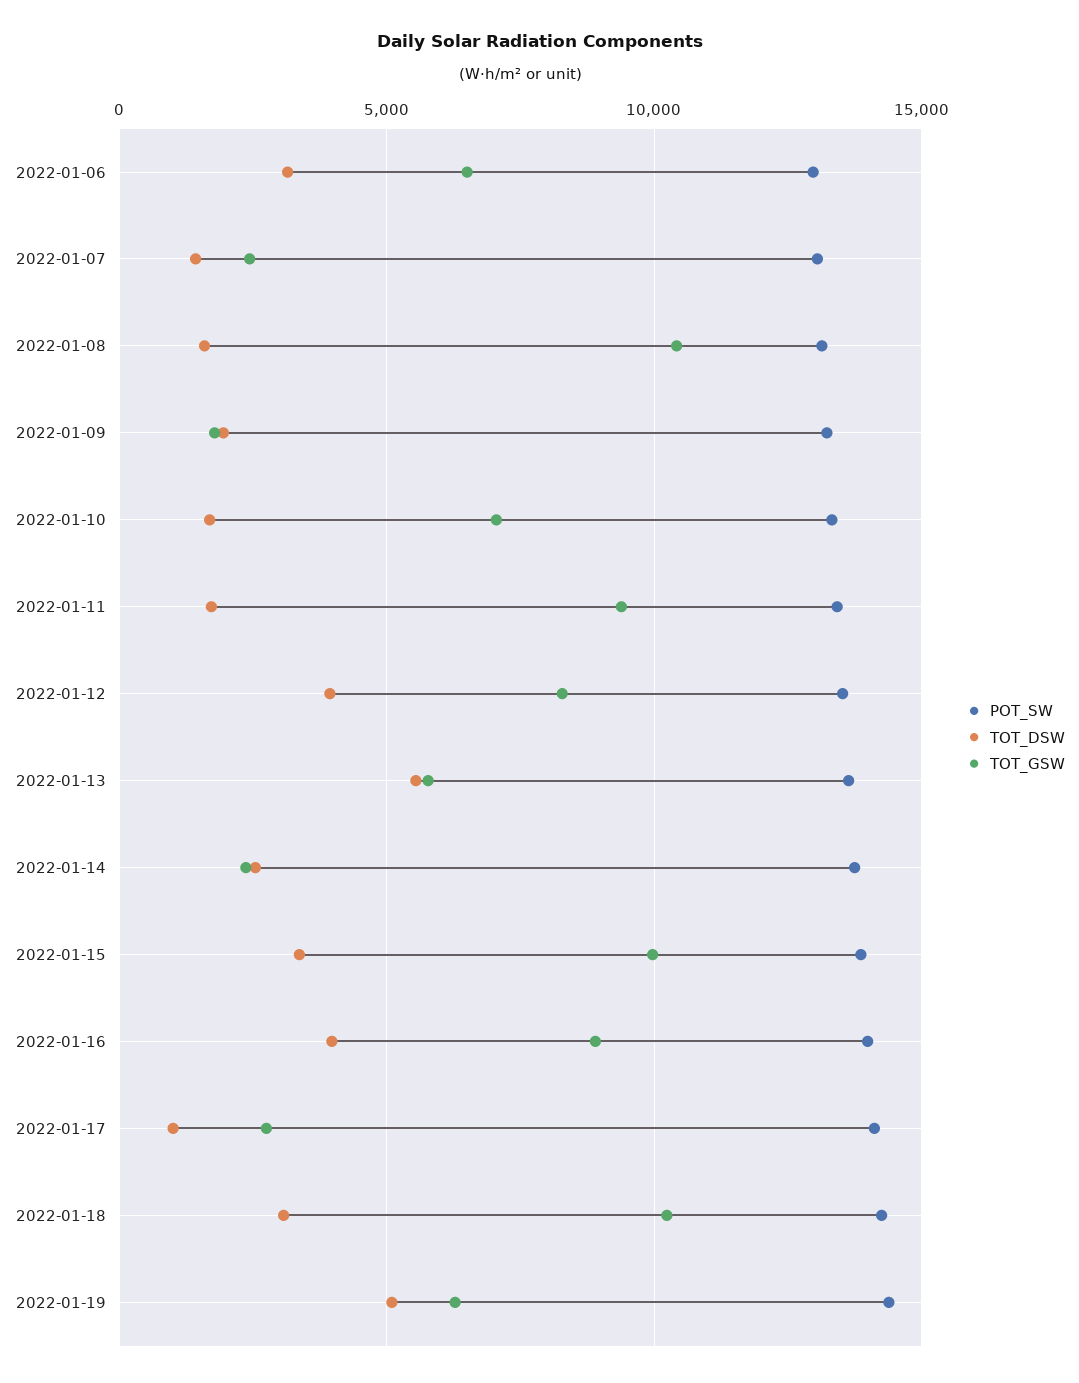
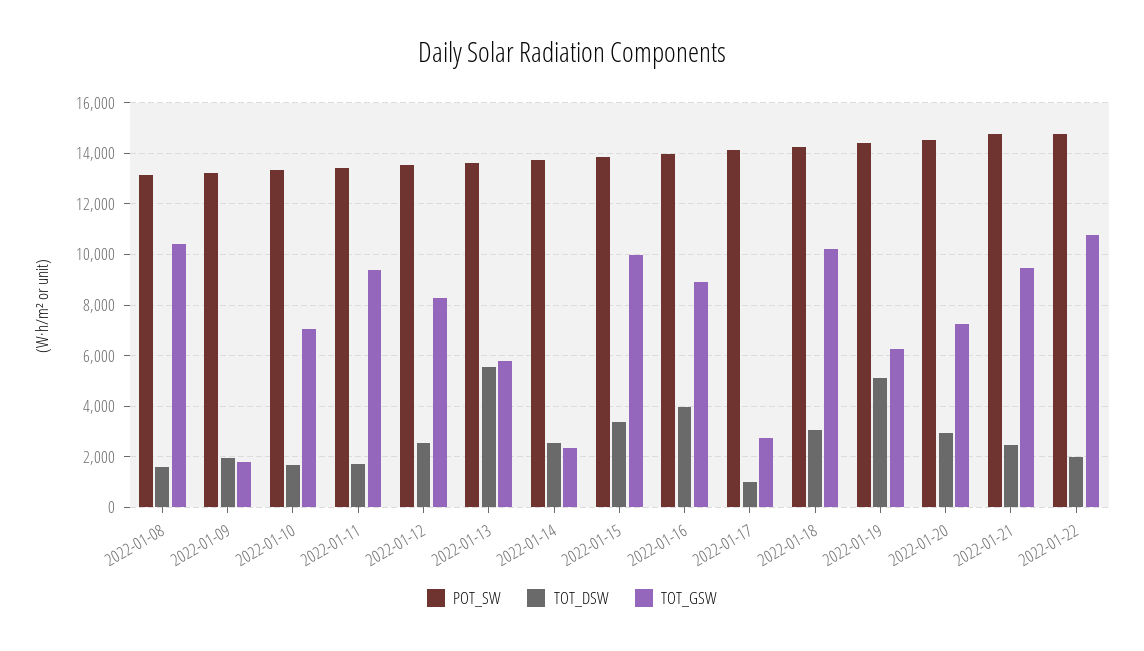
POT_SW, 2022-01-06: 13000 -> none
TOT_DSW, 2022-01-06: 3000 -> none
TOT_GSW, 2022-01-06: 6500 -> none
POT_SW, 2022-01-07: 13000 -> none
TOT_DSW, 2022-01-07: 1500 -> none
TOT_GSW, 2022-01-07: 2500 -> none
TOT_DSW, 2022-01-12: 4000 -> 2500
POT_SW, 2022-01-20: none -> 14500
TOT_DSW, 2022-01-20: none -> 3000
TOT_GSW, 2022-01-20: none -> 7250
POT_SW, 2022-01-21: none -> 14750
TOT_DSW, 2022-01-21: none -> 2500
TOT_GSW, 2022-01-21: none -> 9500
POT_SW, 2022-01-22: none -> 14750
TOT_DSW, 2022-01-22: none -> 2000
TOT_GSW, 2022-01-22: none -> 10750

